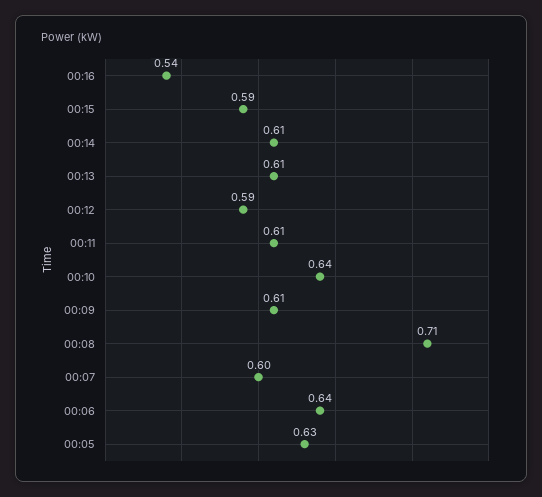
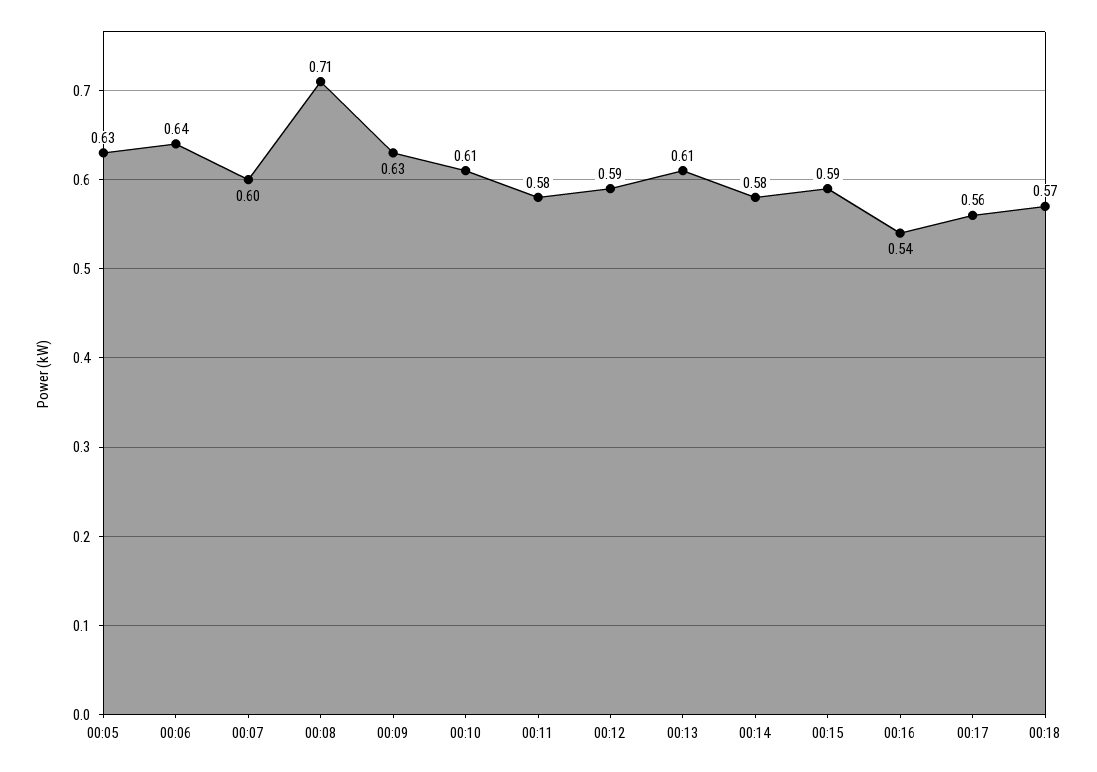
00:14: 0.61 -> 0.58
00:11: 0.61 -> 0.58
00:10: 0.64 -> 0.61
00:09: 0.61 -> 0.63
00:17: none -> 0.56
00:18: none -> 0.57

